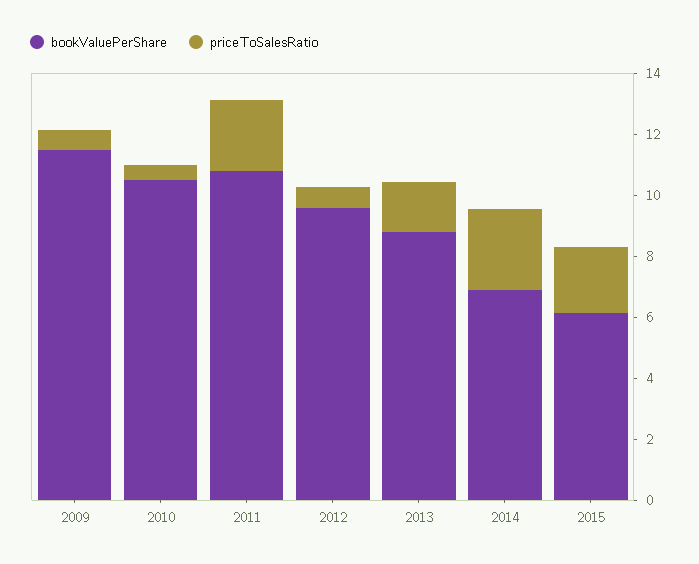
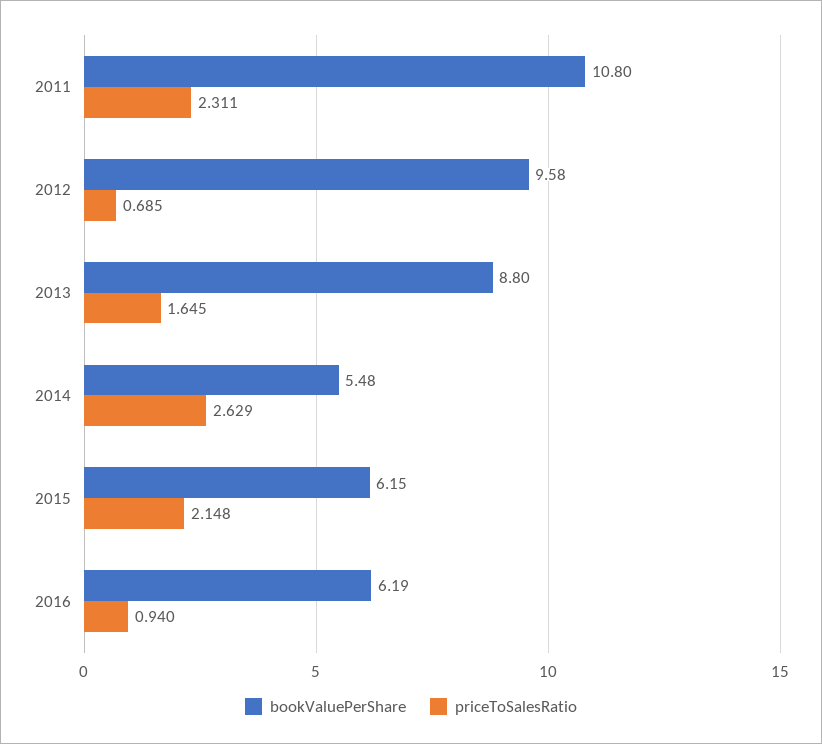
bookValuePerShare, 2009: 11.5 -> none
priceToSalesRatio, 2009: 0.5 -> none
bookValuePerShare, 2010: 10.5 -> none
priceToSalesRatio, 2010: 0.5 -> none
bookValuePerShare, 2014: 7 -> 5.48
bookValuePerShare, 2016: none -> 6.19
priceToSalesRatio, 2016: none -> 0.94

